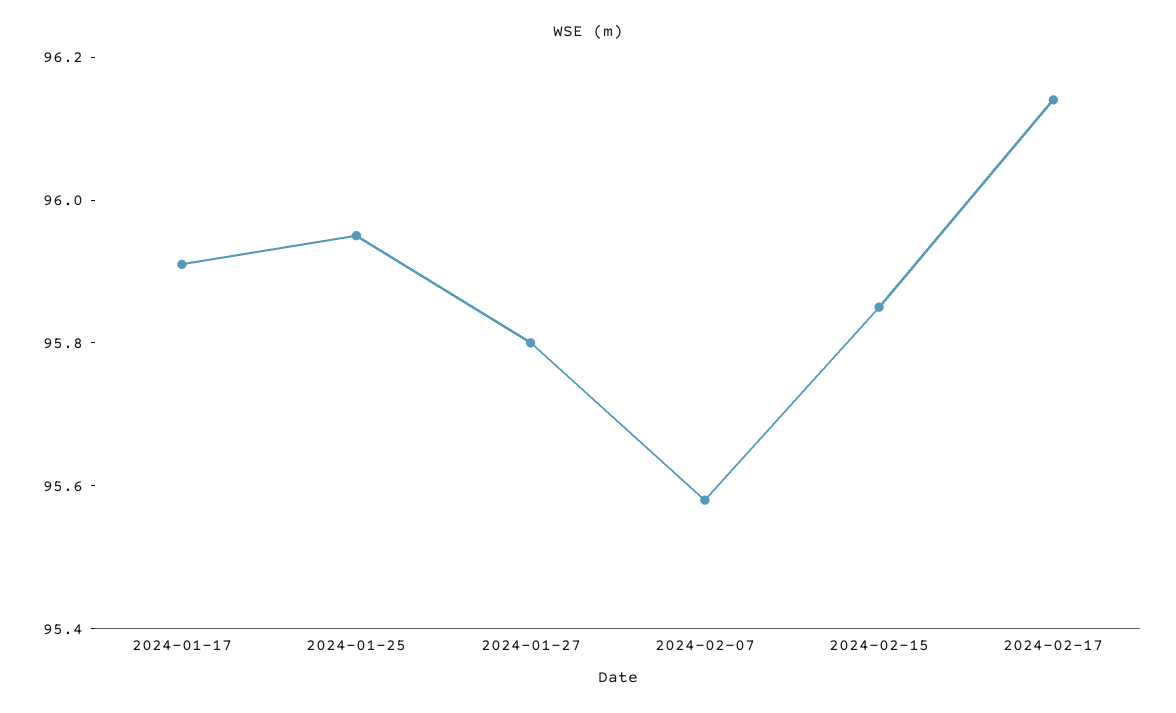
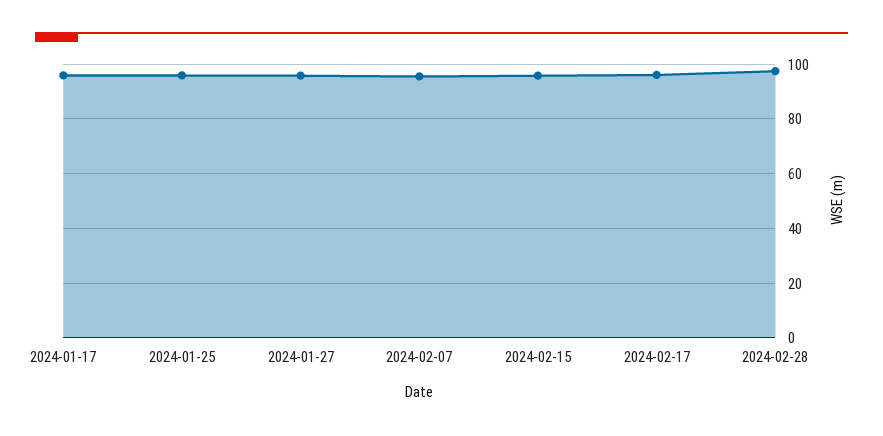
2024-02-28: none -> 97.5

